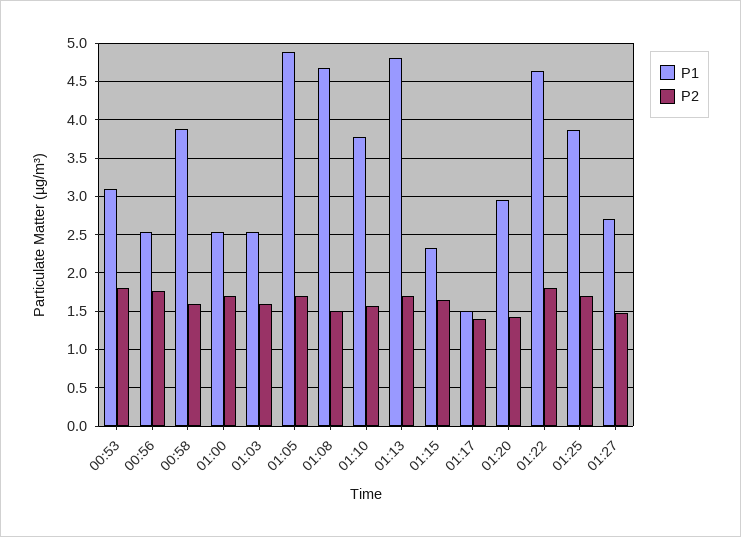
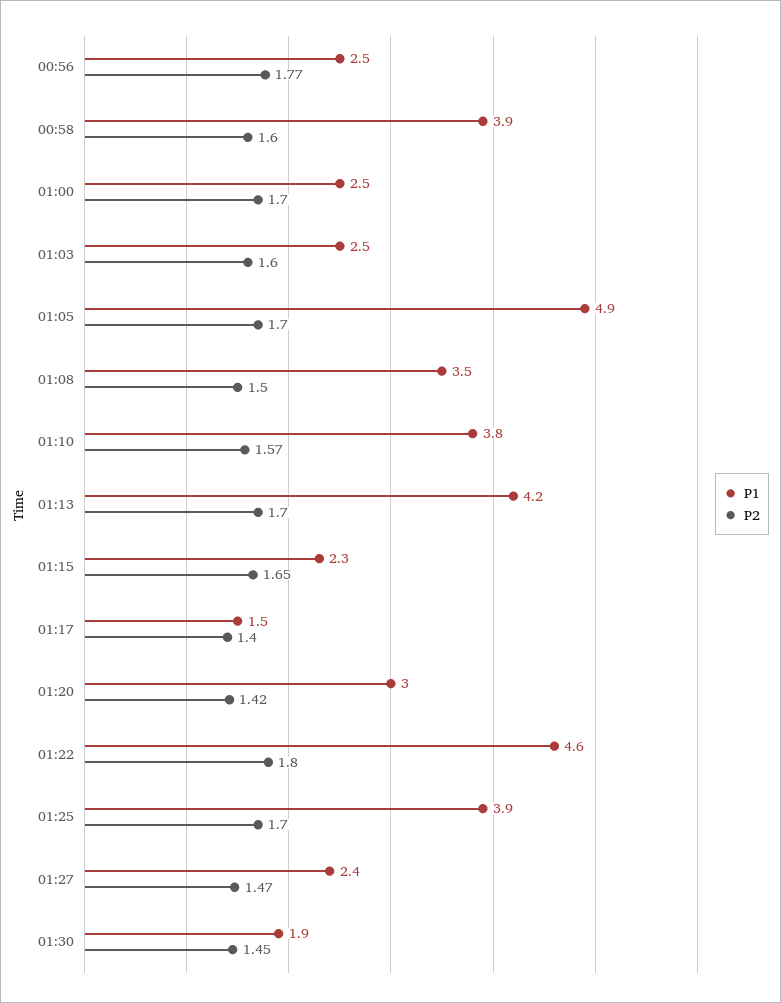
P1, 00:53: 3.1 -> none
P2, 00:53: 1.8 -> none
P1, 01:08: 4.7 -> 3.5
P1, 01:13: 4.8 -> 4.2
P1, 01:27: 2.7 -> 2.4
P1, 01:30: none -> 1.9
P2, 01:30: none -> 1.45

